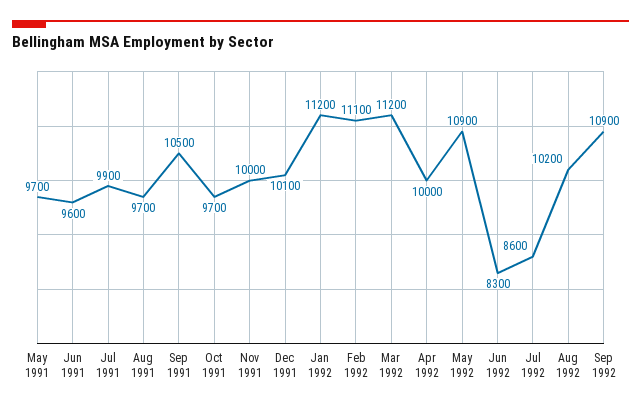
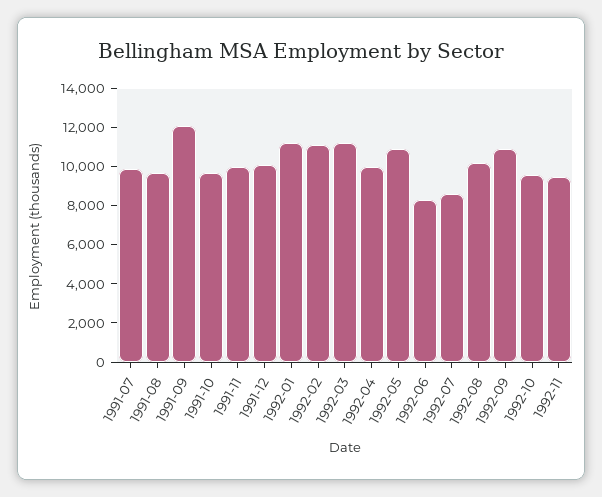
May 1991: 9700 -> none
Jun 1991: 9600 -> none
Sep 1991: 10500 -> 12000
1992-10: none -> 9500
1992-11: none -> 9500

